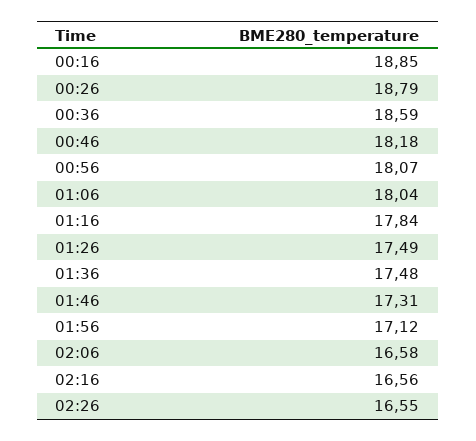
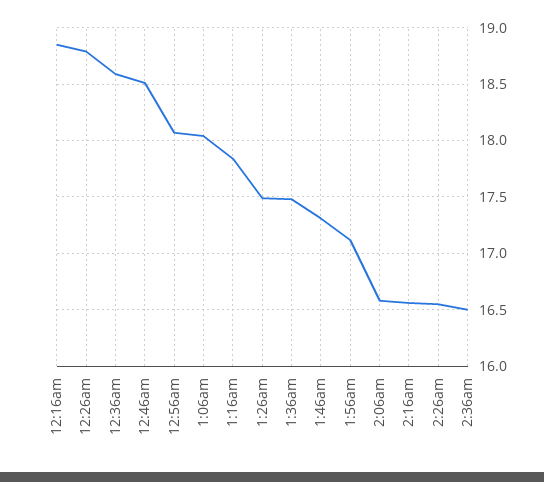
00:46: 18.18 -> 18.5
2:36am: none -> 16.5

